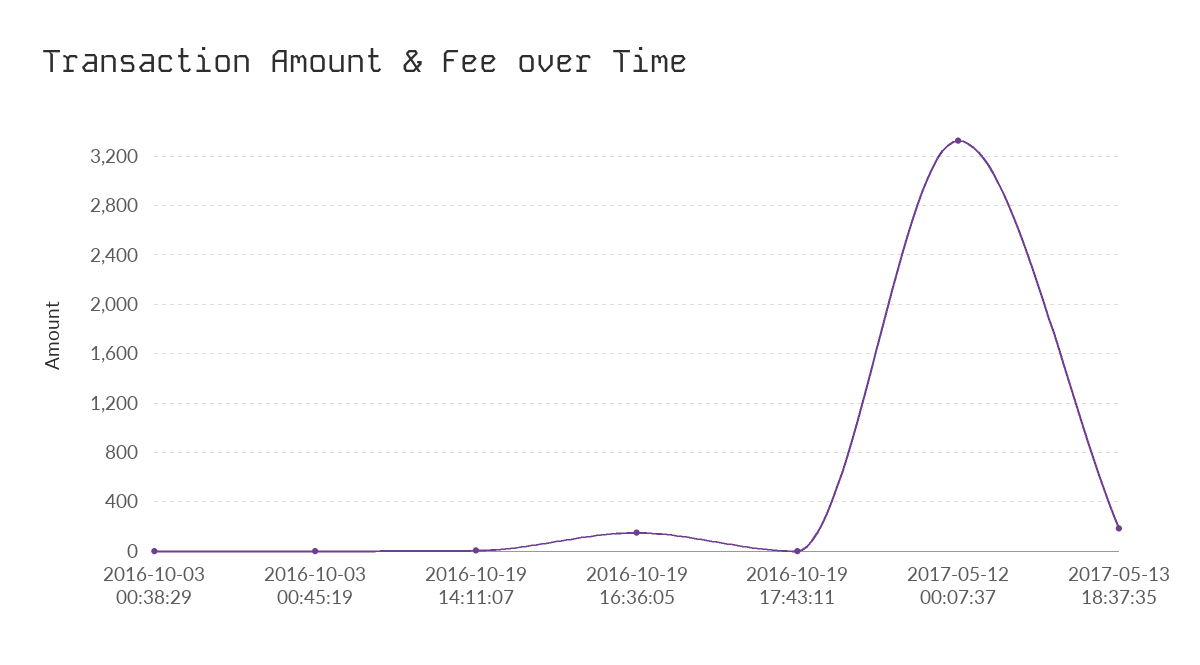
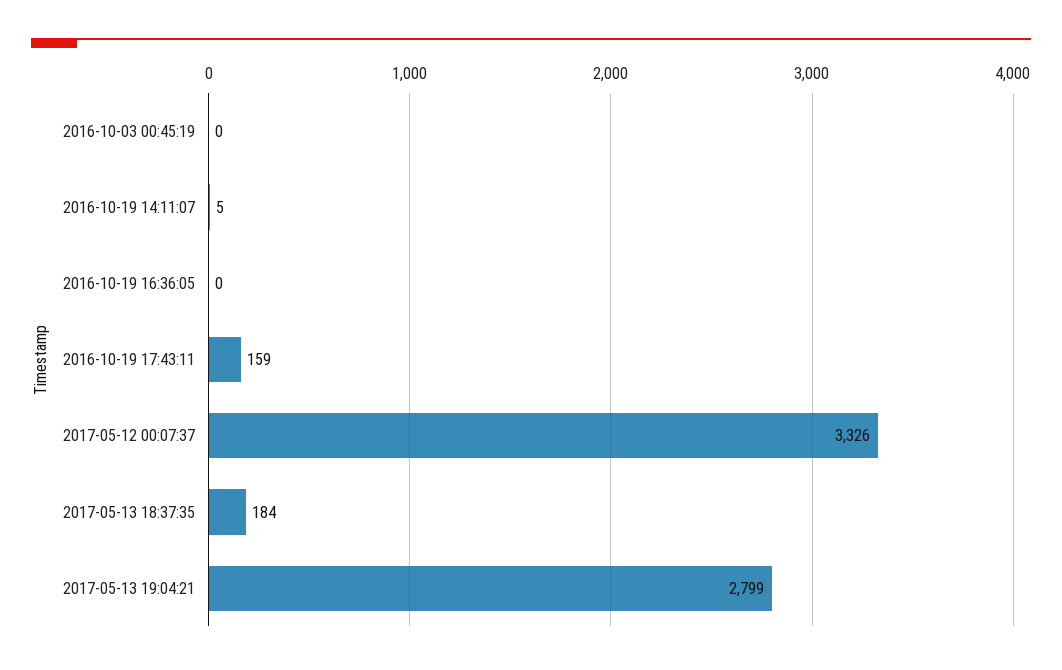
2016-10-03 00:38:29: 0 -> none
2016-10-19 16:36:05: 150 -> 0
2016-10-19 17:43:11: 0 -> 159
2017-05-13 19:04:21: none -> 2799

